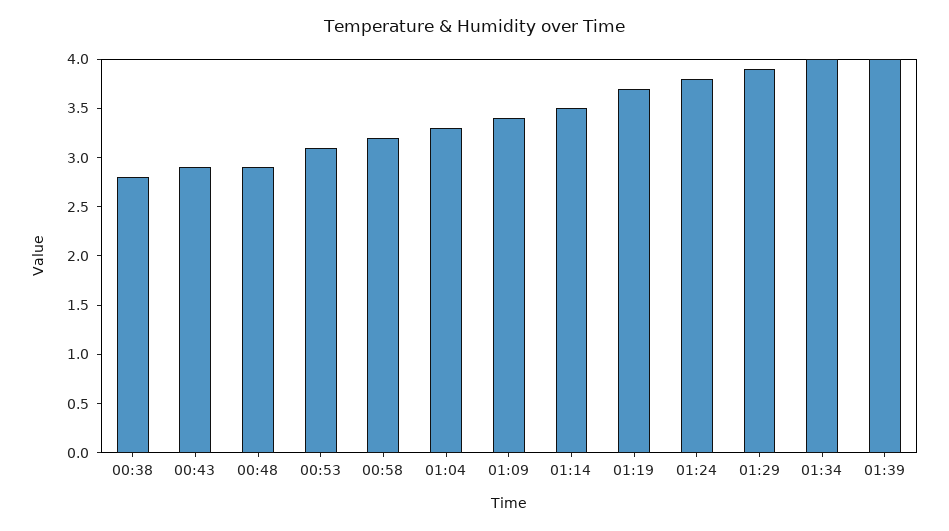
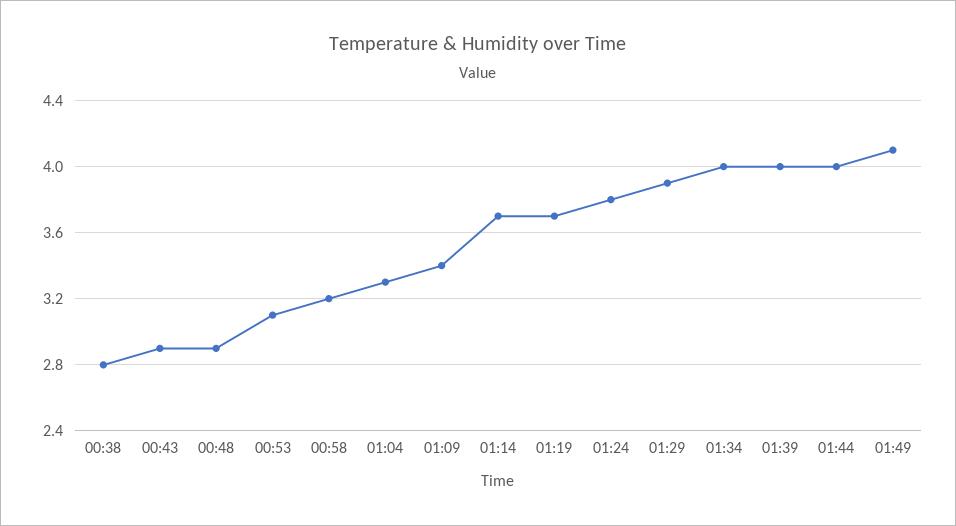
01:14: 3.5 -> 3.7
01:44: none -> 4
01:49: none -> 4.1

